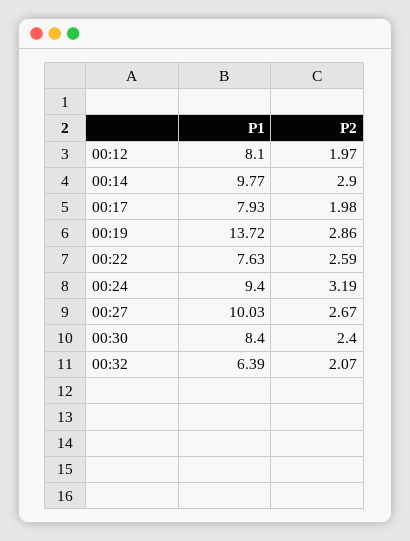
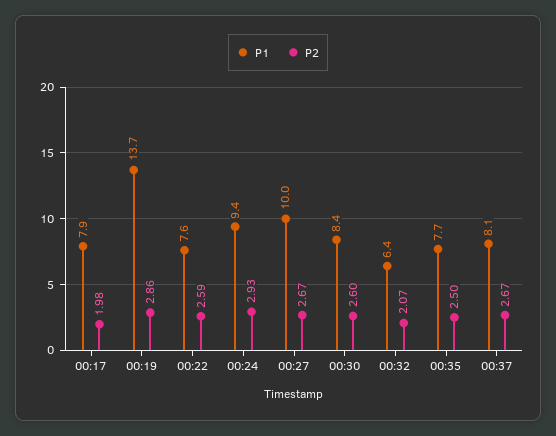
P1, 00:12: 8.1 -> none
P2, 00:12: 1.97 -> none
P1, 00:14: 9.77 -> none
P2, 00:14: 2.9 -> none
P2, 00:24: 3.19 -> 2.93
P2, 00:30: 2.4 -> 2.6
P1, 00:35: none -> 7.7
P2, 00:35: none -> 2.5
P1, 00:37: none -> 8.1
P2, 00:37: none -> 2.67

